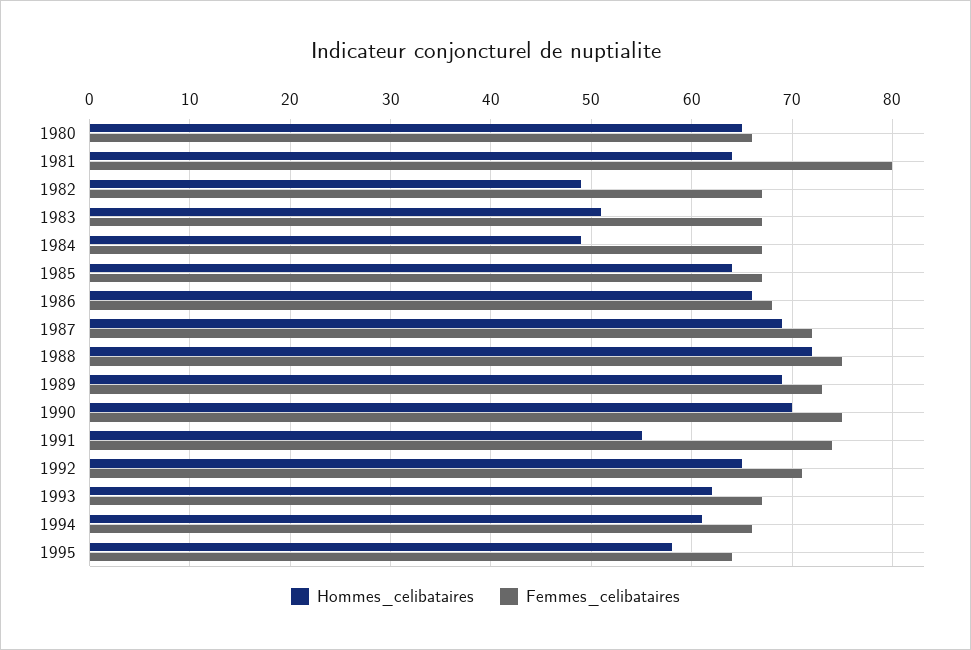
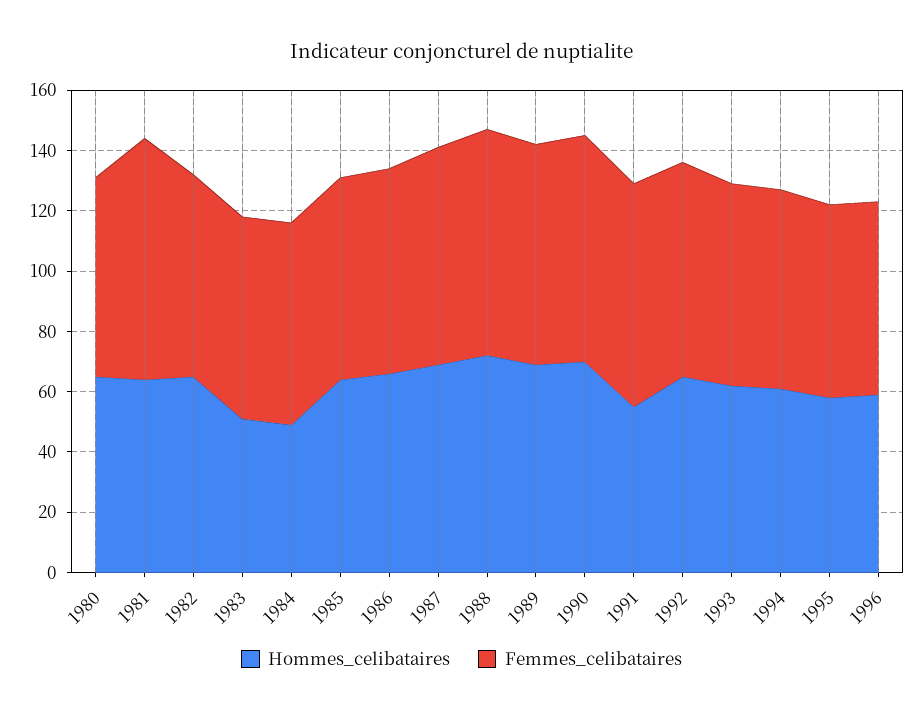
Hommes_celibataires, 1982: 49 -> 65
Hommes_celibataires, 1996: none -> 60
Femmes_celibataires, 1996: none -> 65

